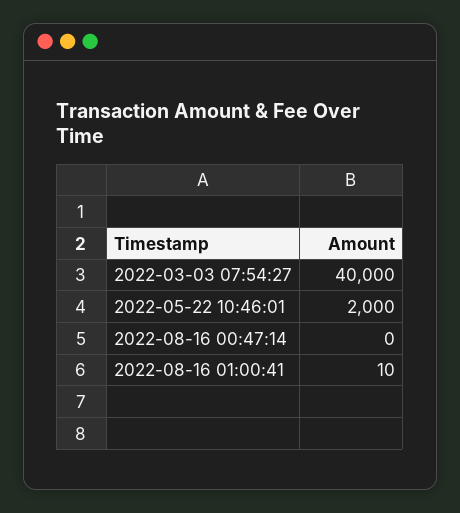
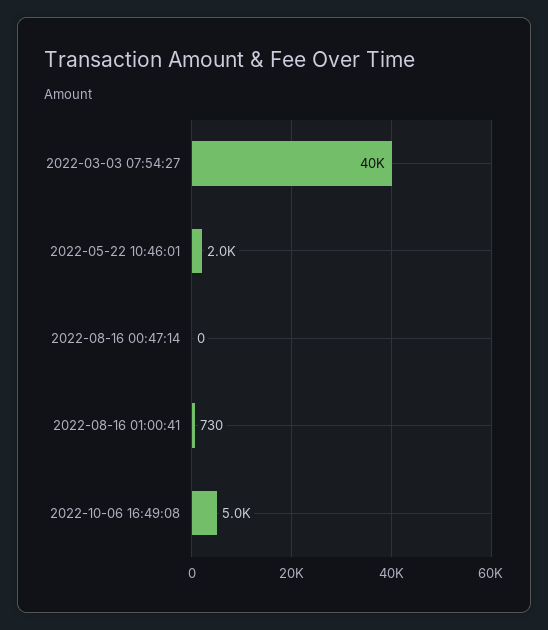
2022-08-16 01:00:41: 10 -> 730
2022-10-06 16:49:08: none -> 5000

